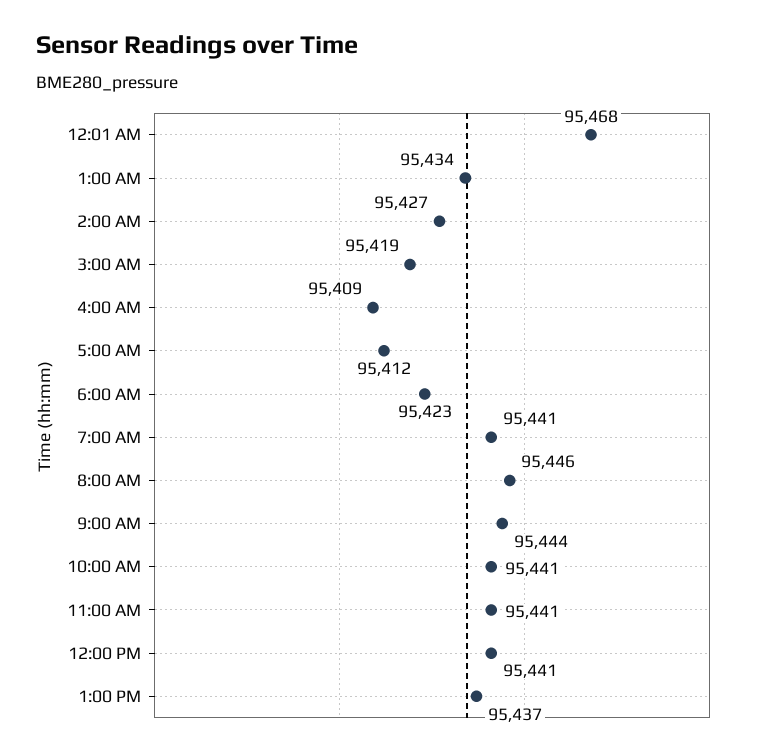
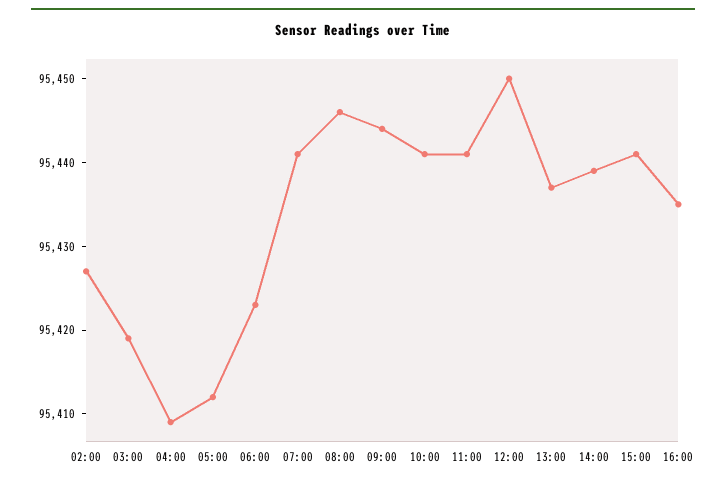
12:01 AM: 95468 -> none
1:00 AM: 95434 -> none
12:00 PM: 95441 -> 95450
14:00: none -> 95439
15:00: none -> 95441
16:00: none -> 95435

